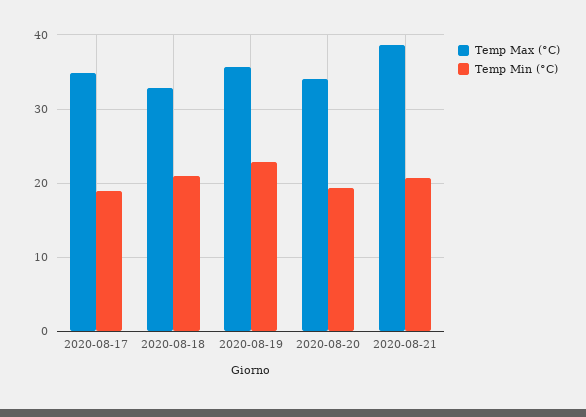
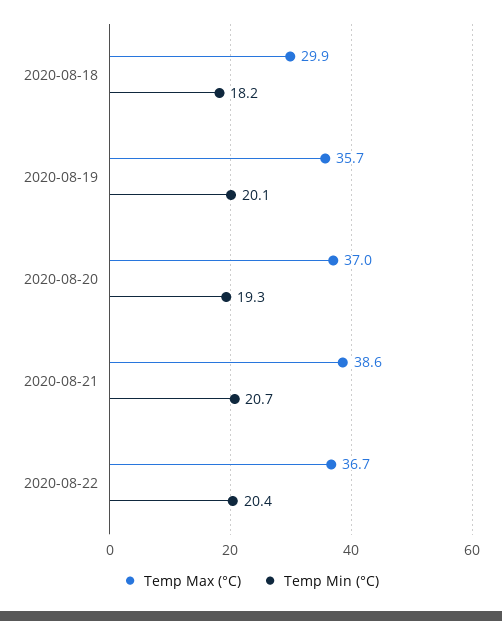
Temp Max (°C), 2020-08-17: 35 -> none
Temp Min (°C), 2020-08-17: 19 -> none
Temp Max (°C), 2020-08-18: 33 -> 29.9
Temp Min (°C), 2020-08-18: 21 -> 18.2
Temp Min (°C), 2020-08-19: 23 -> 20.1
Temp Max (°C), 2020-08-20: 34 -> 37
Temp Max (°C), 2020-08-22: none -> 36.7
Temp Min (°C), 2020-08-22: none -> 20.4

